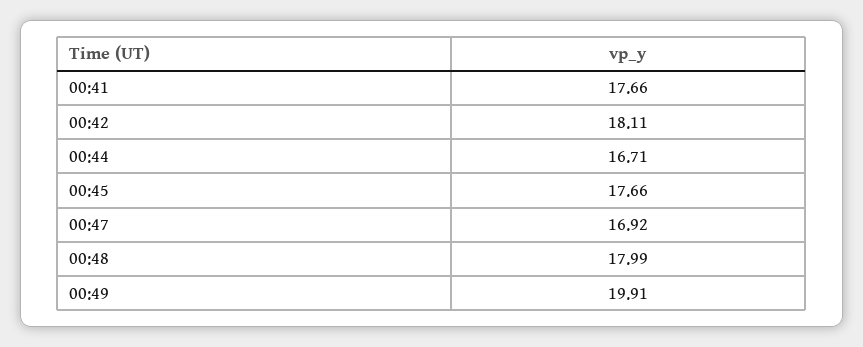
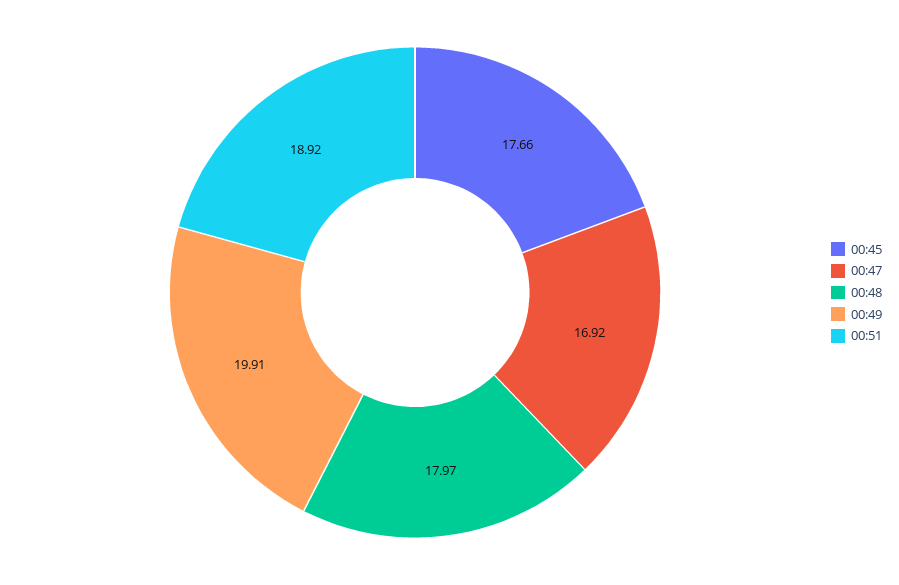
00:41: 17.66 -> none
00:42: 18.11 -> none
00:44: 16.71 -> none
00:48: 17.99 -> 17.97
00:51: none -> 18.92

